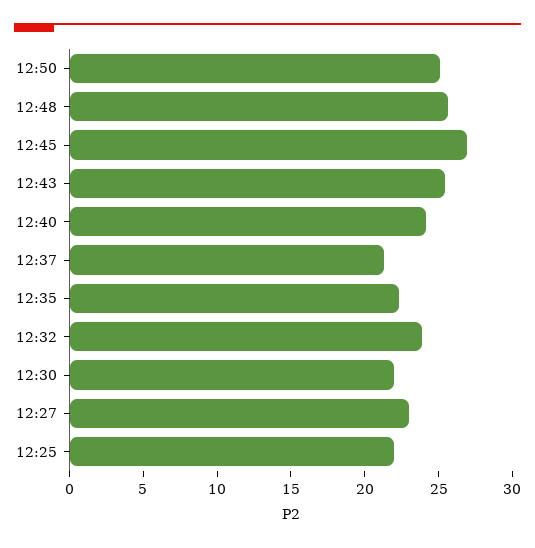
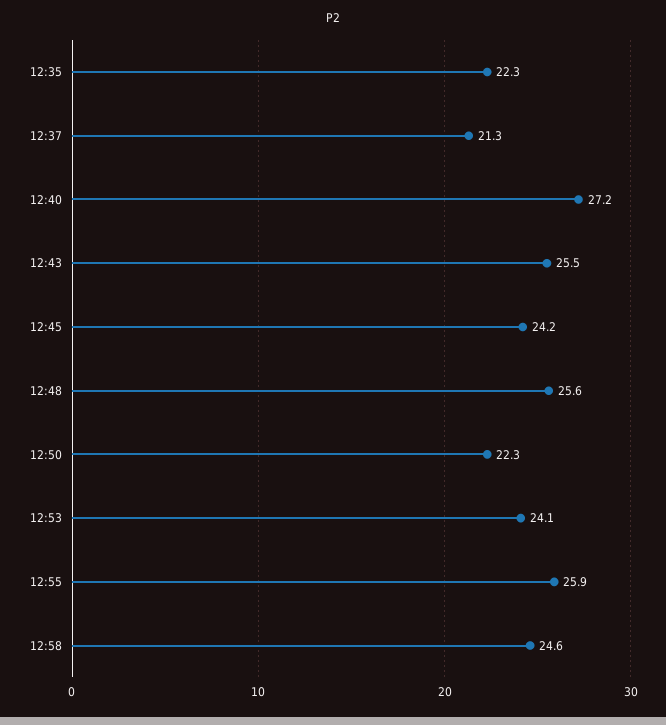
12:50: 25 -> 22.3
12:45: 27 -> 24.2
12:40: 24 -> 27.2
12:32: 24 -> none
12:30: 22 -> none
12:27: 23 -> none
12:25: 22 -> none
12:53: none -> 24.1
12:55: none -> 25.9
12:58: none -> 24.6

